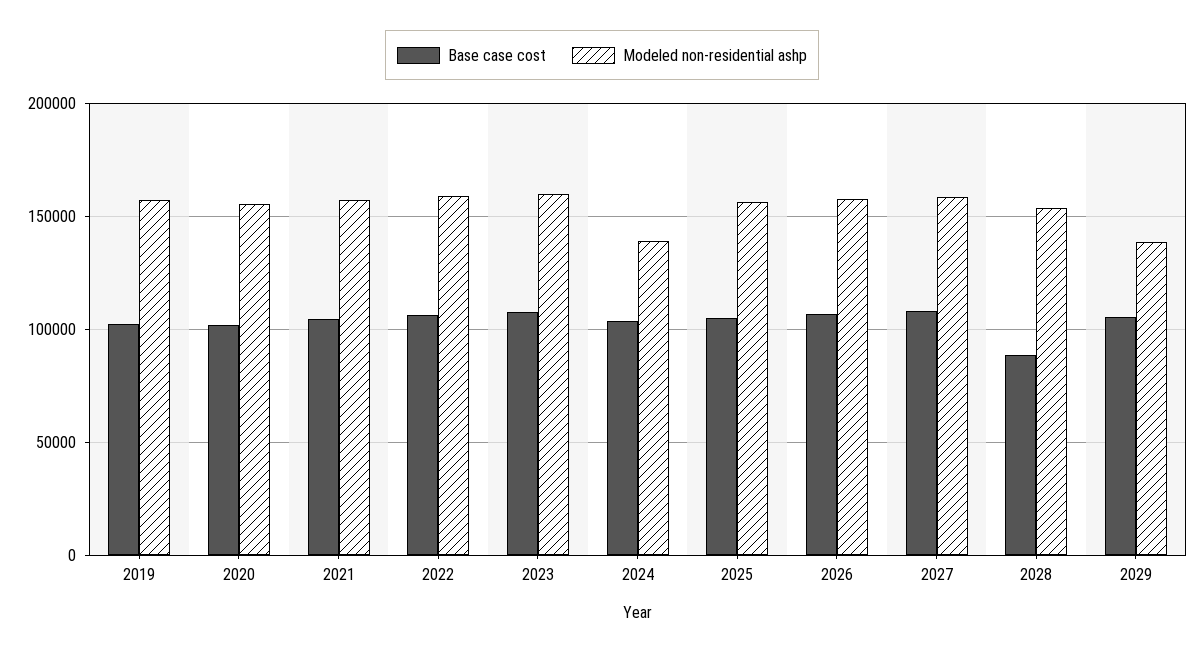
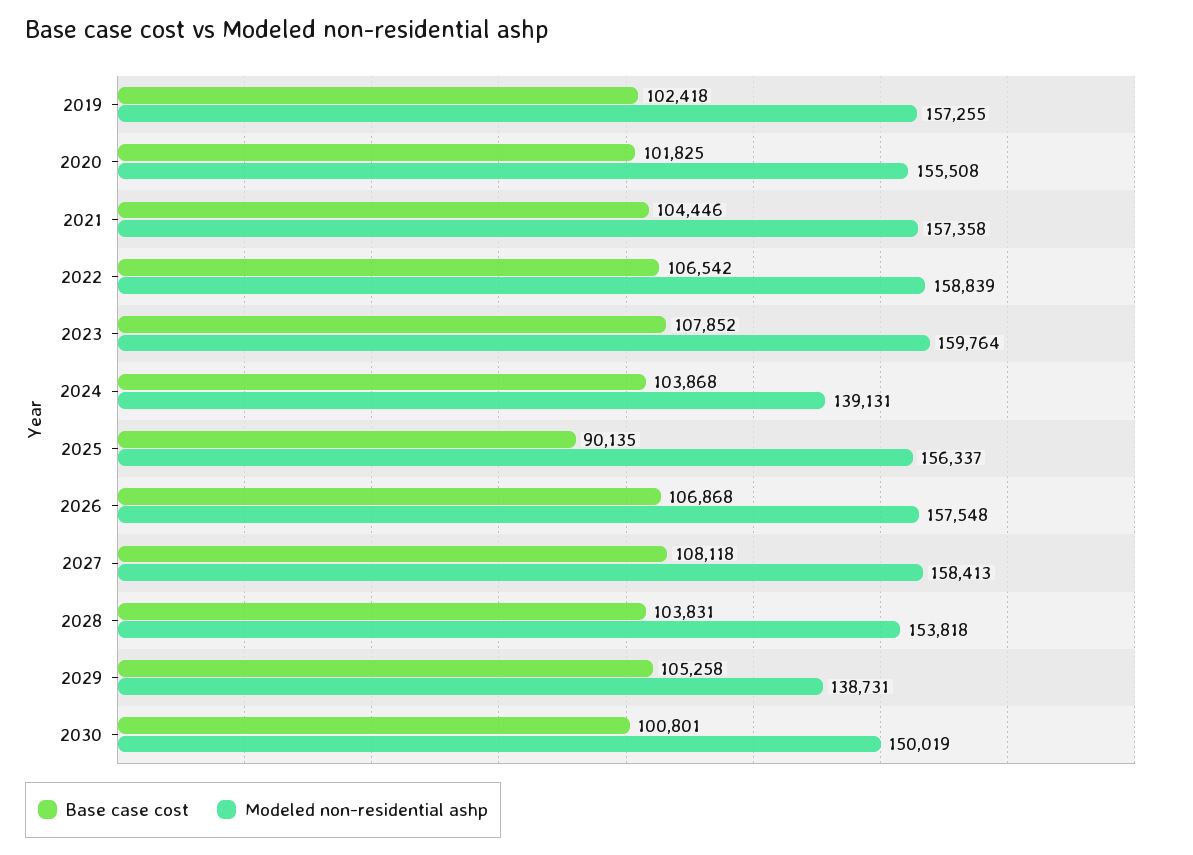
Base case cost, 2025: 105000 -> 90135
Base case cost, 2028: 90000 -> 103831
Base case cost, 2030: none -> 100801
Modeled non-residential ashp, 2030: none -> 150019

